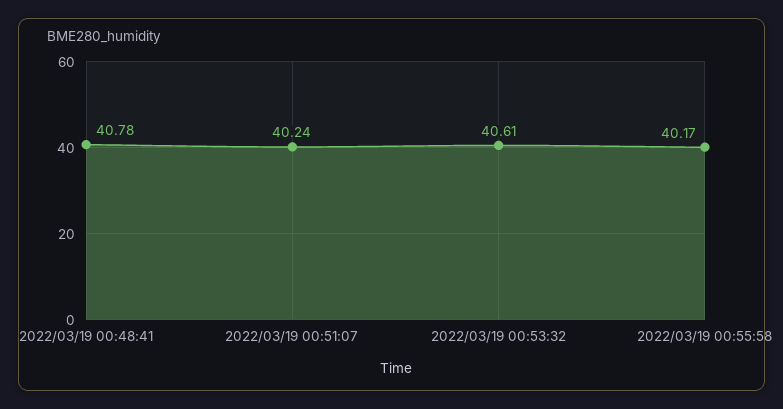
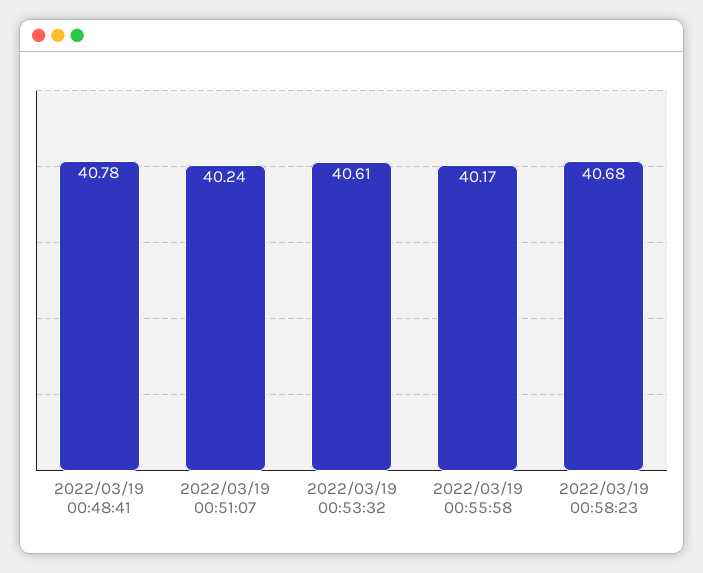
2022/03/19 00:58:23: none -> 40.68

